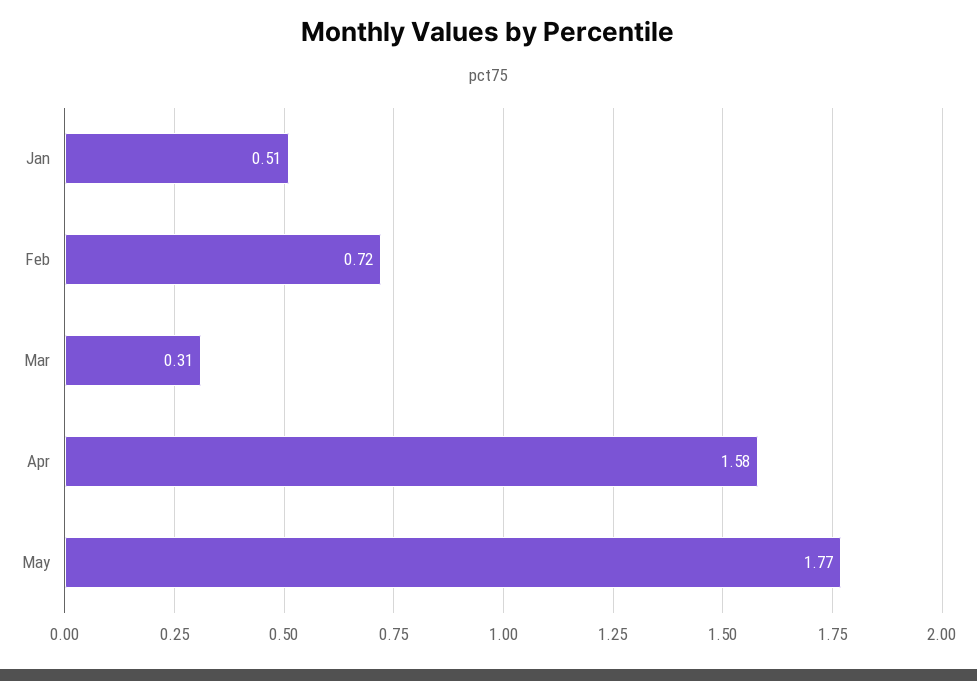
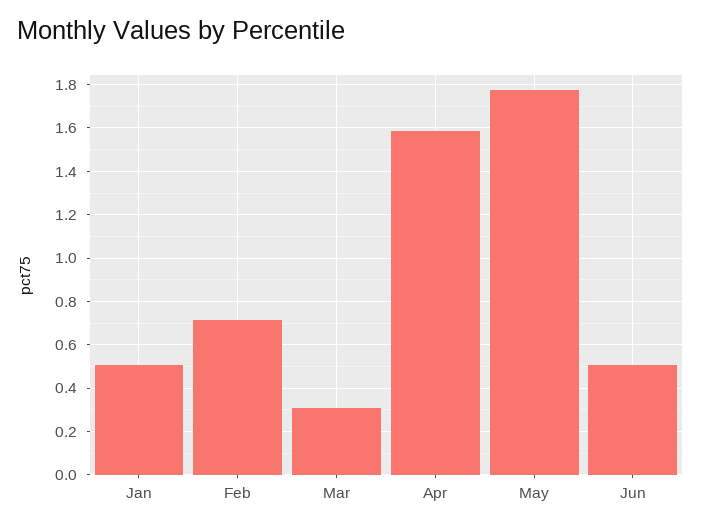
Jun: none -> 0.5

